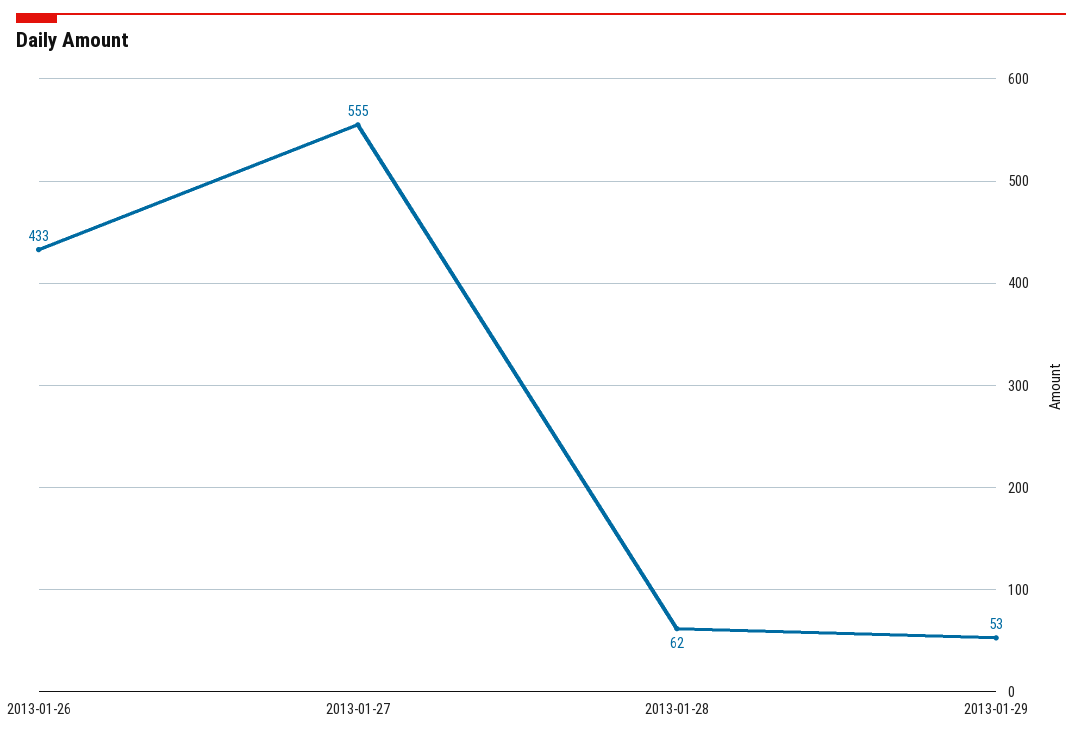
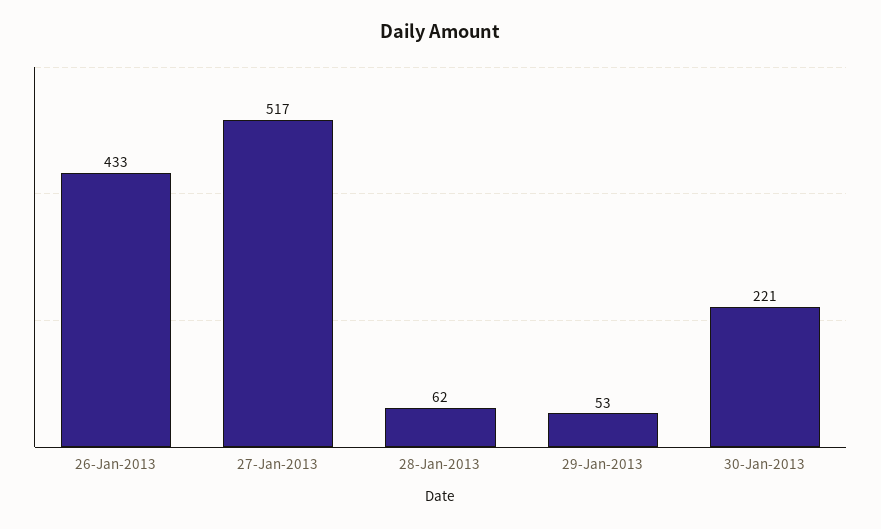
2013-01-27: 555 -> 517
30-Jan-2013: none -> 221

